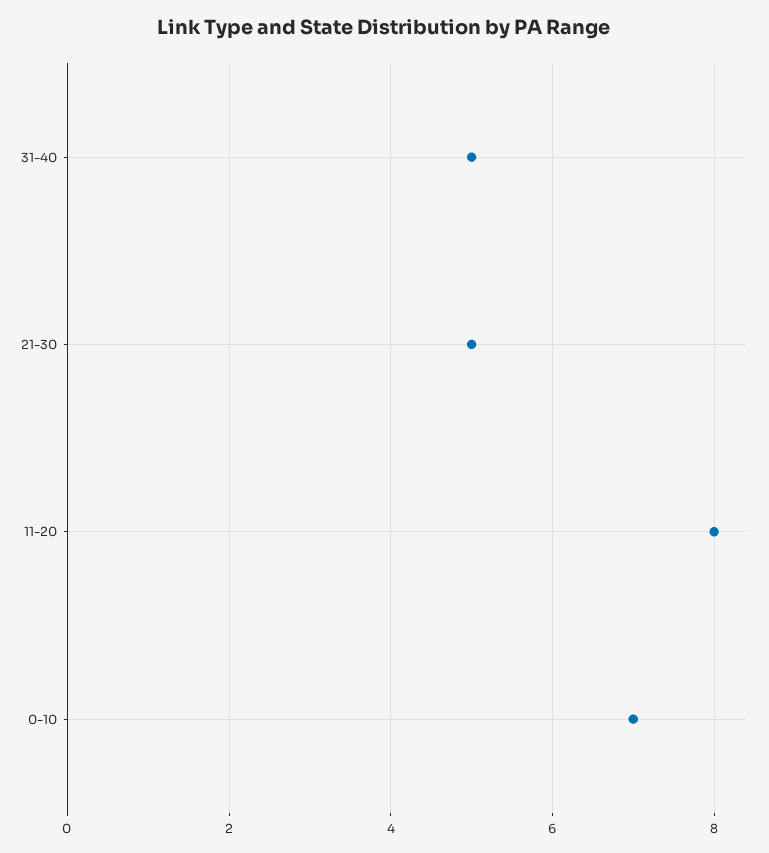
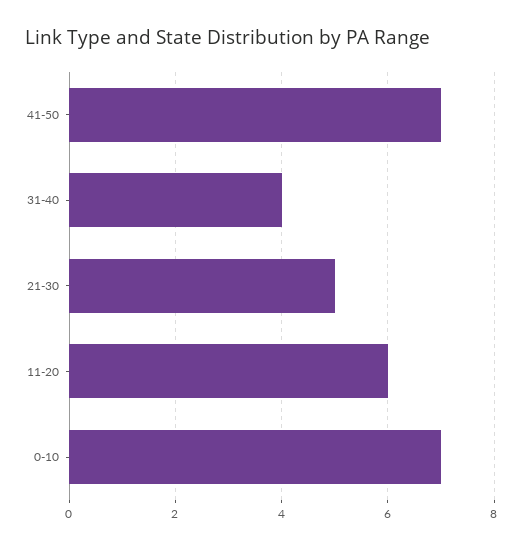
31-40: 5 -> 4
11-20: 8 -> 6
41-50: none -> 7

